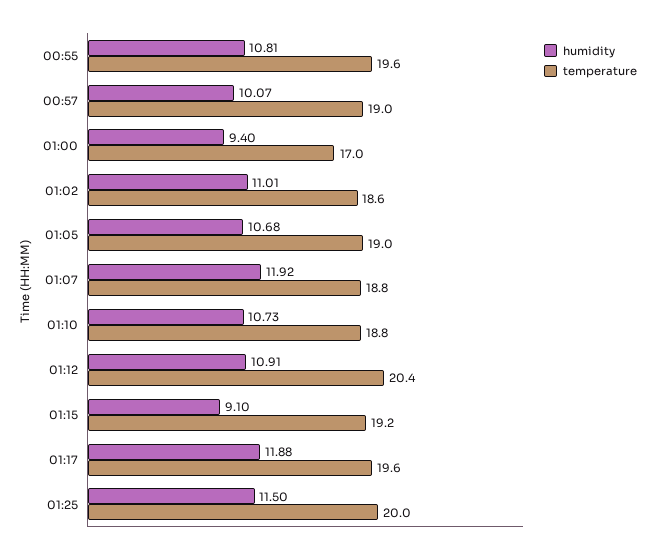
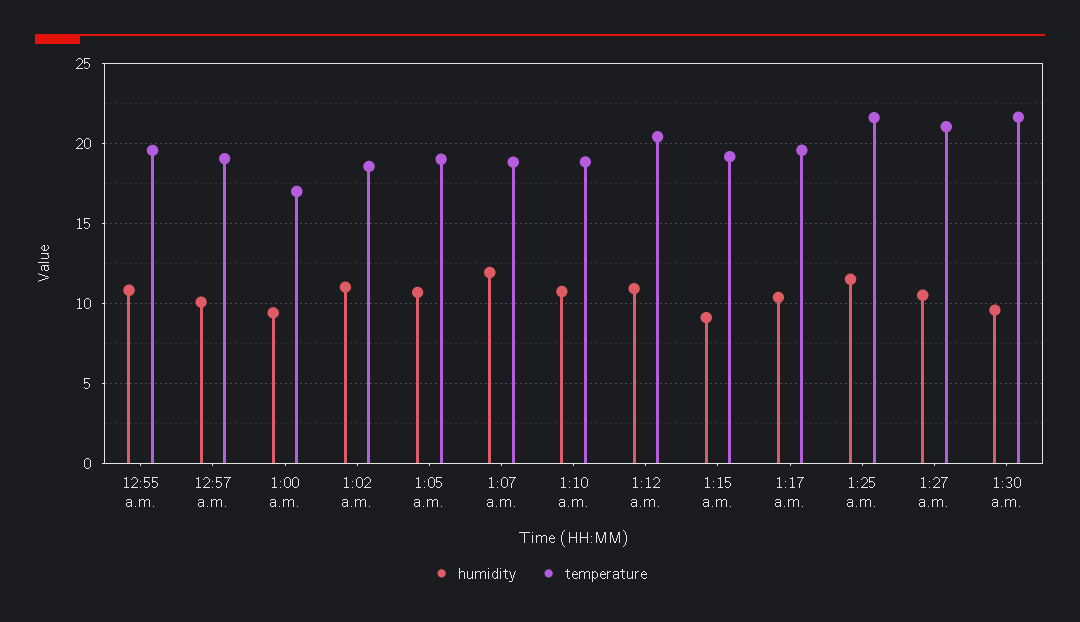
humidity, 01:17: 11.88 -> 10.5
temperature, 01:25: 20 -> 21.5
humidity, 1:27 a.m.: none -> 10.5
temperature, 1:27 a.m.: none -> 21
humidity, 1:30 a.m.: none -> 9.5
temperature, 1:30 a.m.: none -> 21.5

